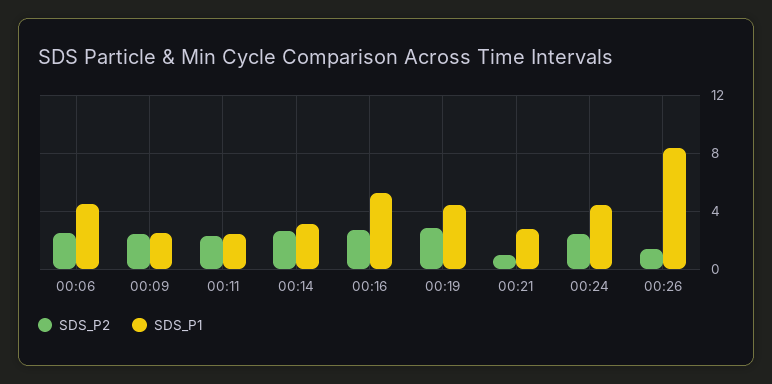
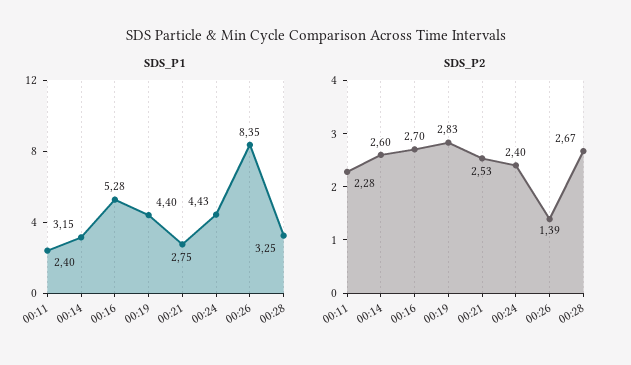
SDS_P2, 00:06: 2.5 -> none
SDS_P1, 00:06: 4.5 -> none
SDS_P2, 00:09: 2.5 -> none
SDS_P1, 00:09: 2.5 -> none
SDS_P2, 00:21: 1 -> 2.53
SDS_P1, 00:28: none -> 3.25
SDS_P2, 00:28: none -> 2.67

